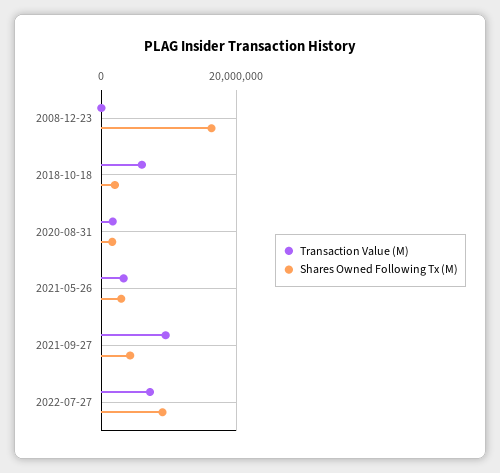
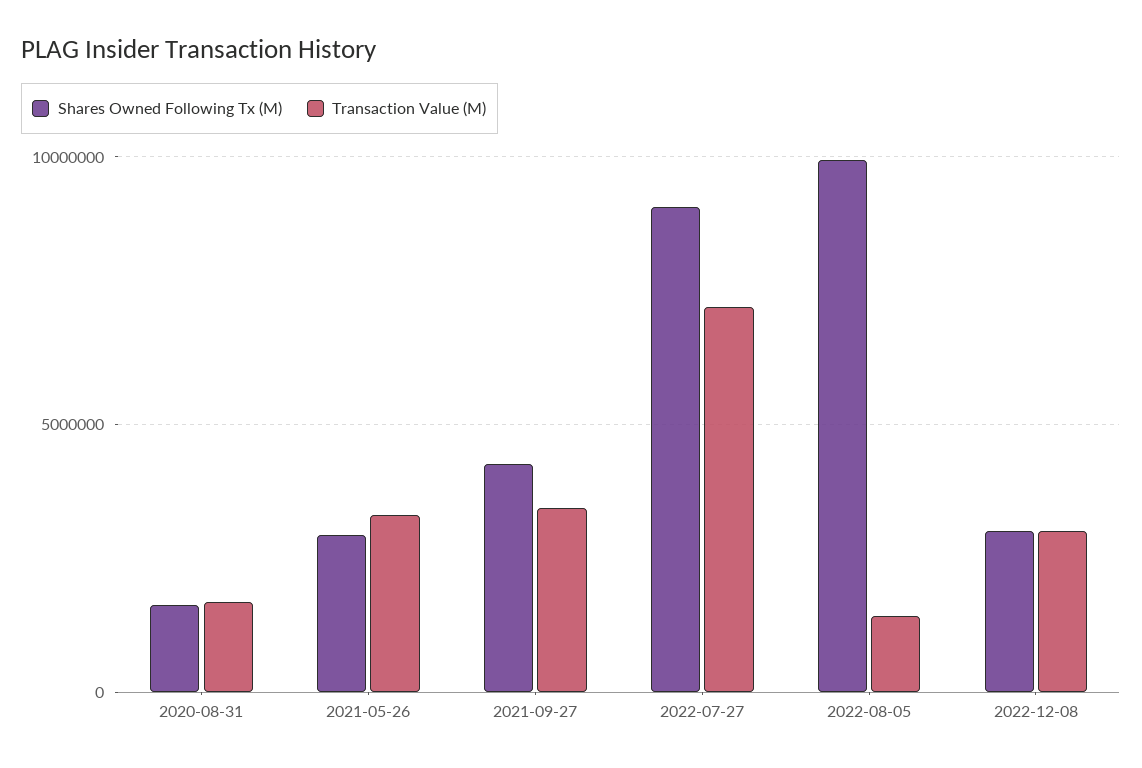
Transaction Value (M), 2008-12-23: 0 -> none
Shares Owned Following Tx (M), 2008-12-23: 16000000 -> none
Transaction Value (M), 2018-10-18: 6000000 -> none
Shares Owned Following Tx (M), 2018-10-18: 2000000 -> none
Transaction Value (M), 2021-09-27: 10000000 -> 3500000
Shares Owned Following Tx (M), 2022-08-05: none -> 10000000
Transaction Value (M), 2022-08-05: none -> 1500000
Shares Owned Following Tx (M), 2022-12-08: none -> 3000000
Transaction Value (M), 2022-12-08: none -> 3000000

